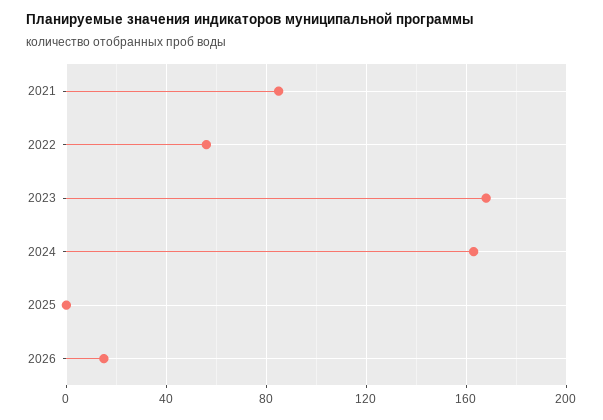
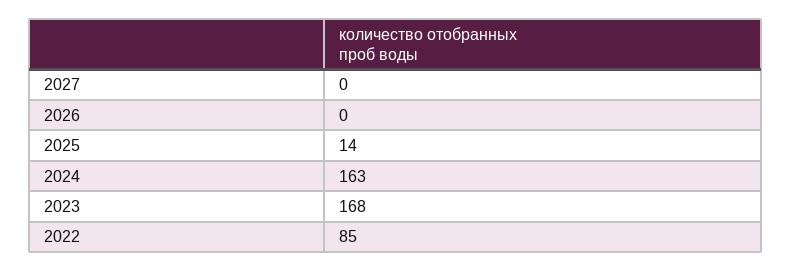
2021: 85 -> none
2022: 55 -> 85
2025: 0 -> 14
2026: 15 -> 0
2027: none -> 0

